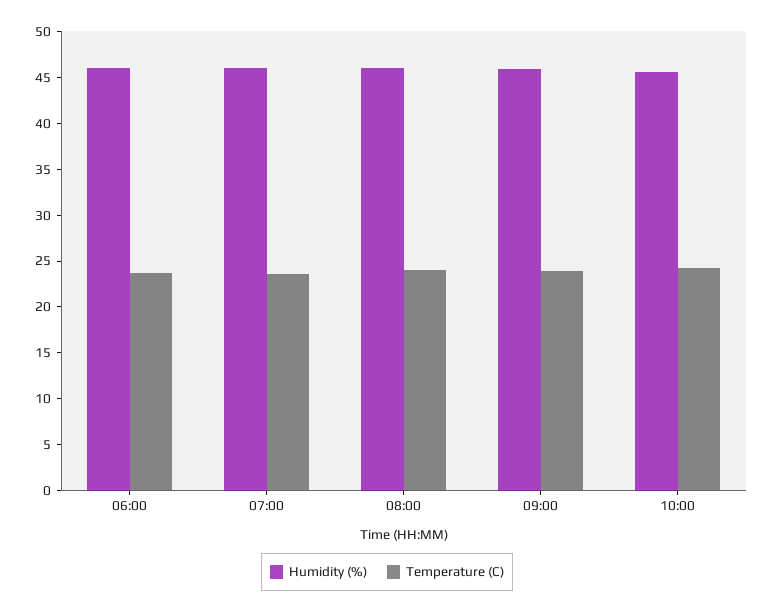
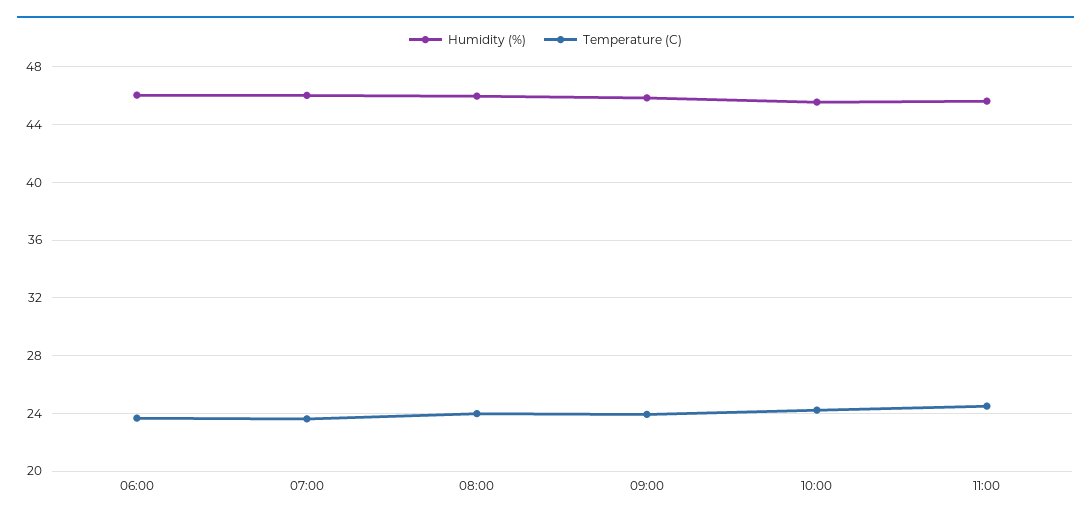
Humidity (%), 11:00: none -> 45.5
Temperature (C), 11:00: none -> 24.5

